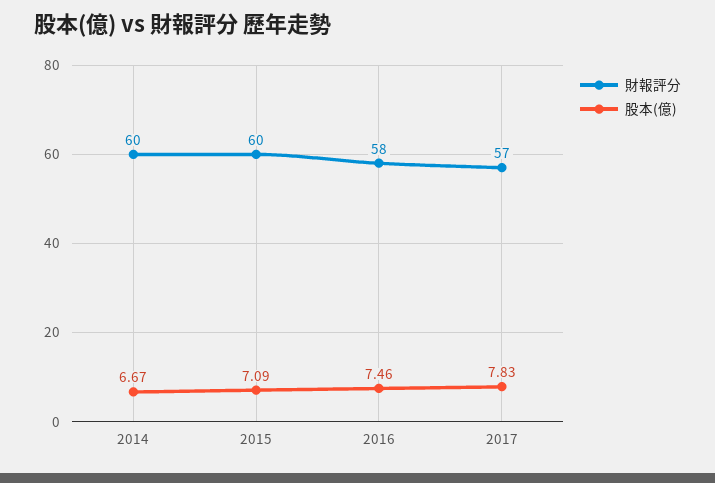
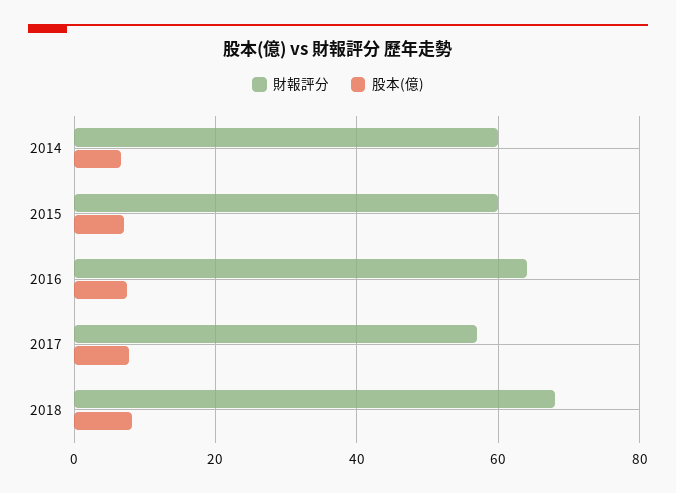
財報評分, 2016: 58 -> 64
財報評分, 2018: none -> 68
股本(億), 2018: none -> 8

